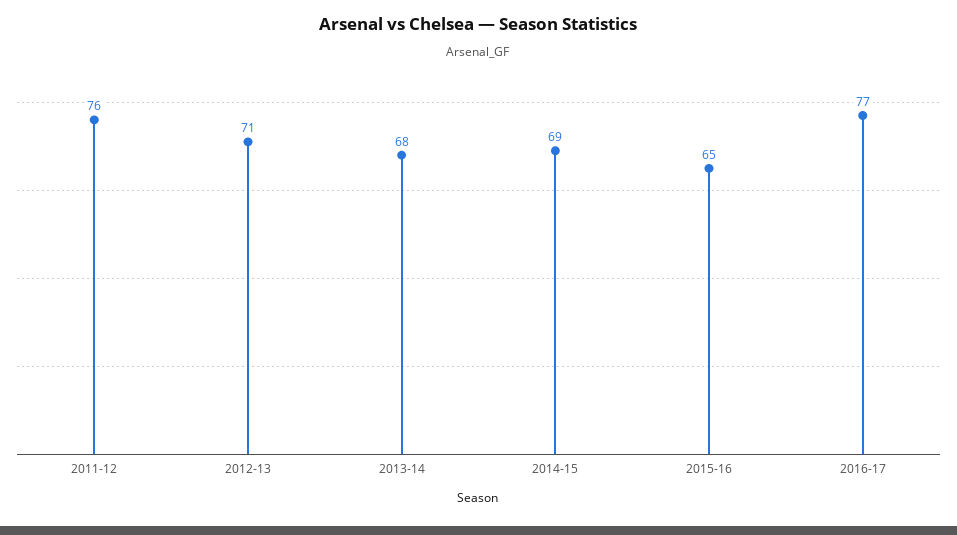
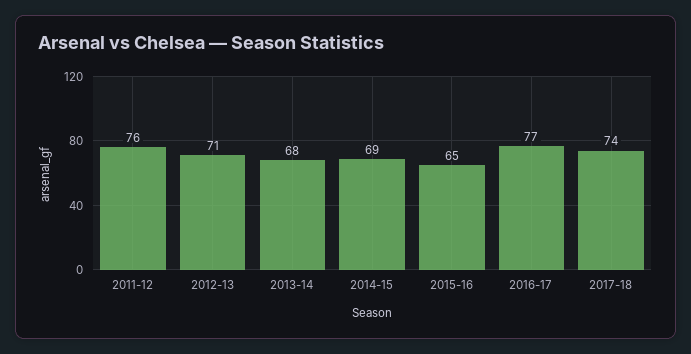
2017-18: none -> 74

